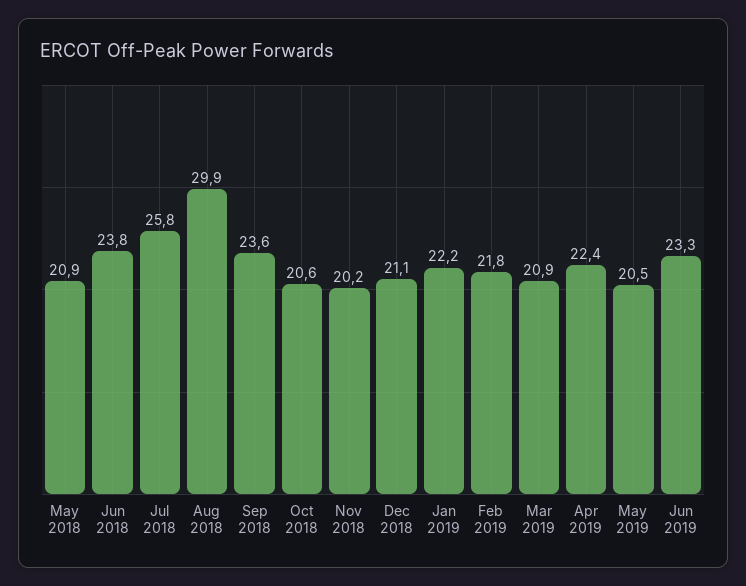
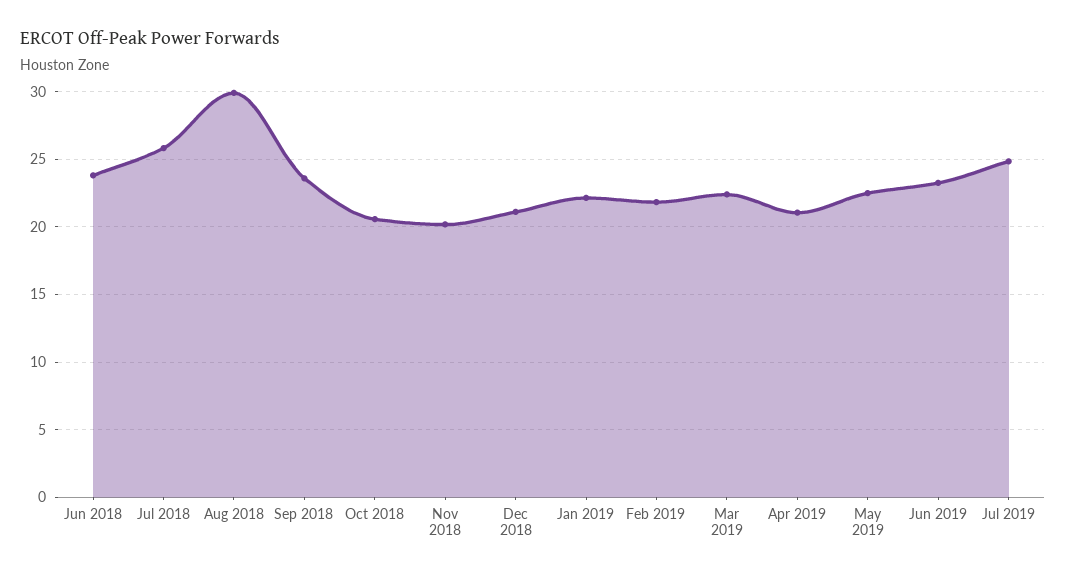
May 2018: 20.9 -> none
Mar 2019: 20.9 -> 22.5
Apr 2019: 22.4 -> 21
May 2019: 20.5 -> 22.5
Jul 2019: none -> 25

